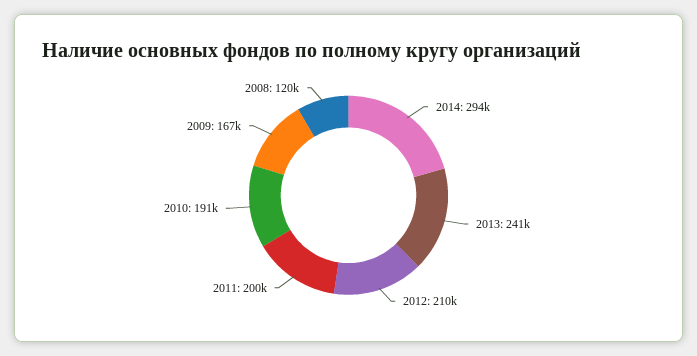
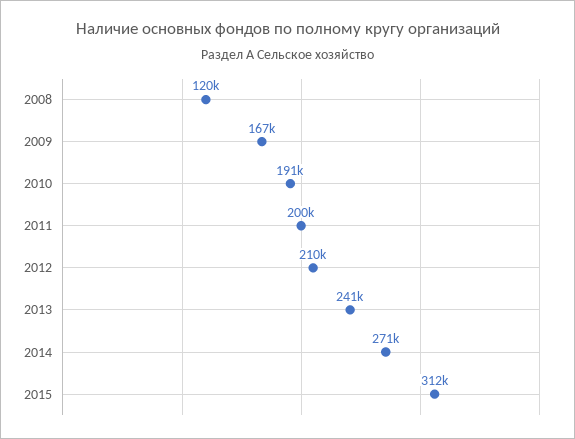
2014: 294000 -> 271000
2015: none -> 312000

